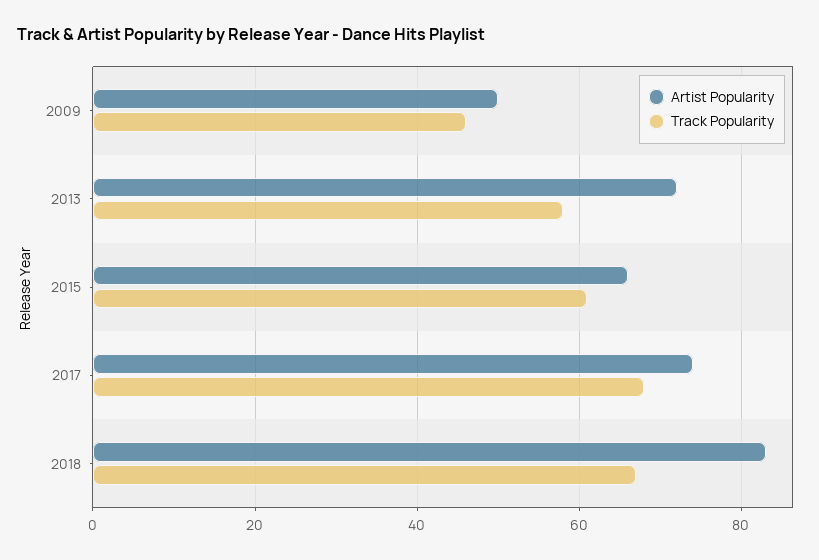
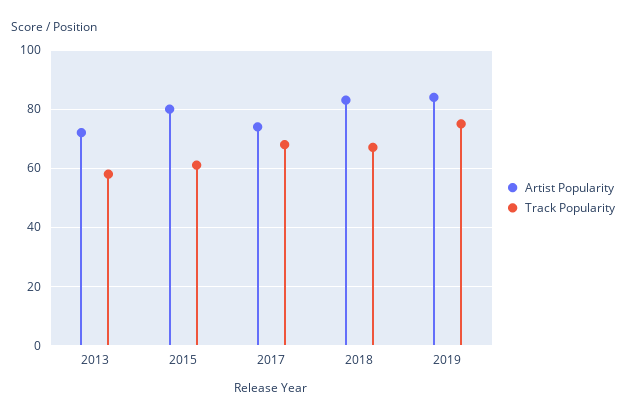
Artist Popularity, 2009: 50 -> none
Track Popularity, 2009: 45 -> none
Artist Popularity, 2015: 65 -> 80
Artist Popularity, 2019: none -> 85
Track Popularity, 2019: none -> 75

